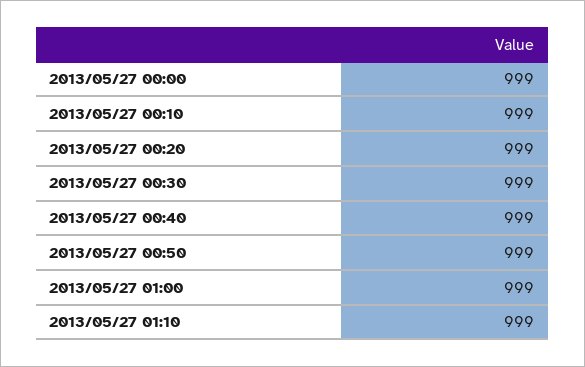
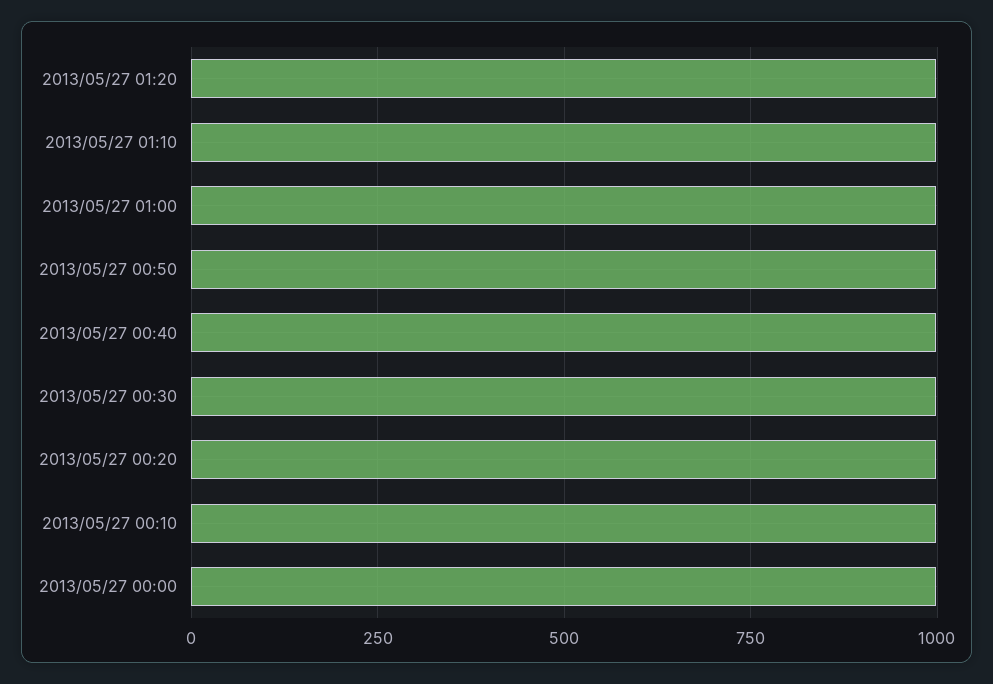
2013/05/27 01:20: none -> 1000

